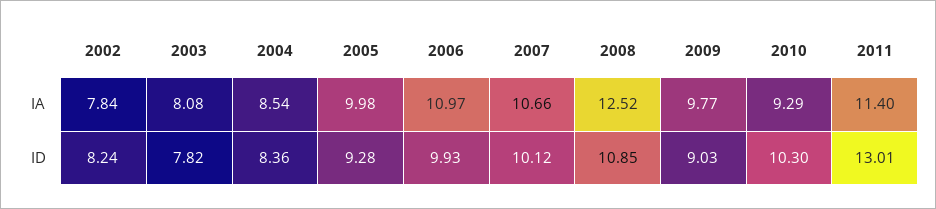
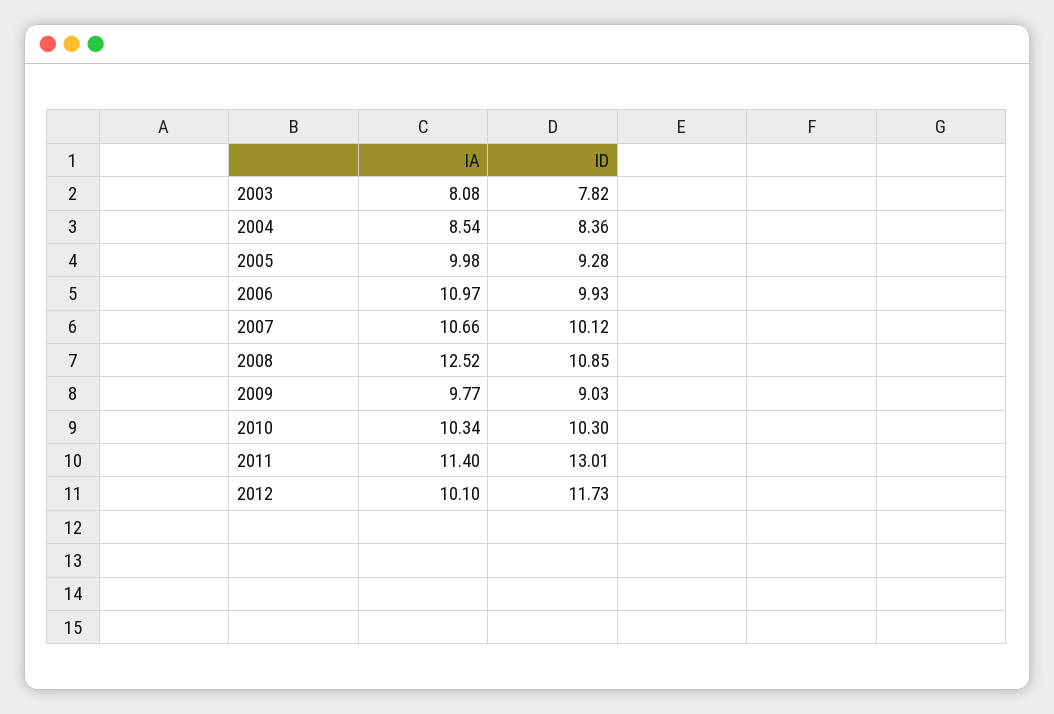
2002, IA: 7.84 -> none
2010, IA: 9.29 -> 10.34
2002, ID: 8.24 -> none
2012, IA: none -> 10.1
2012, ID: none -> 11.73

